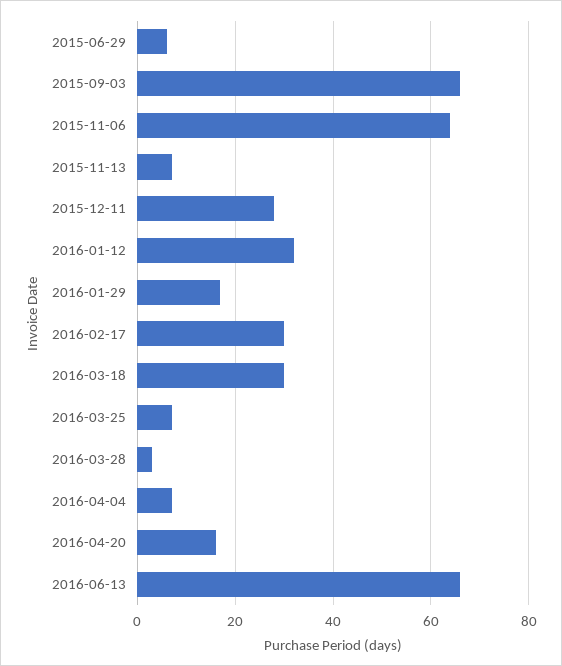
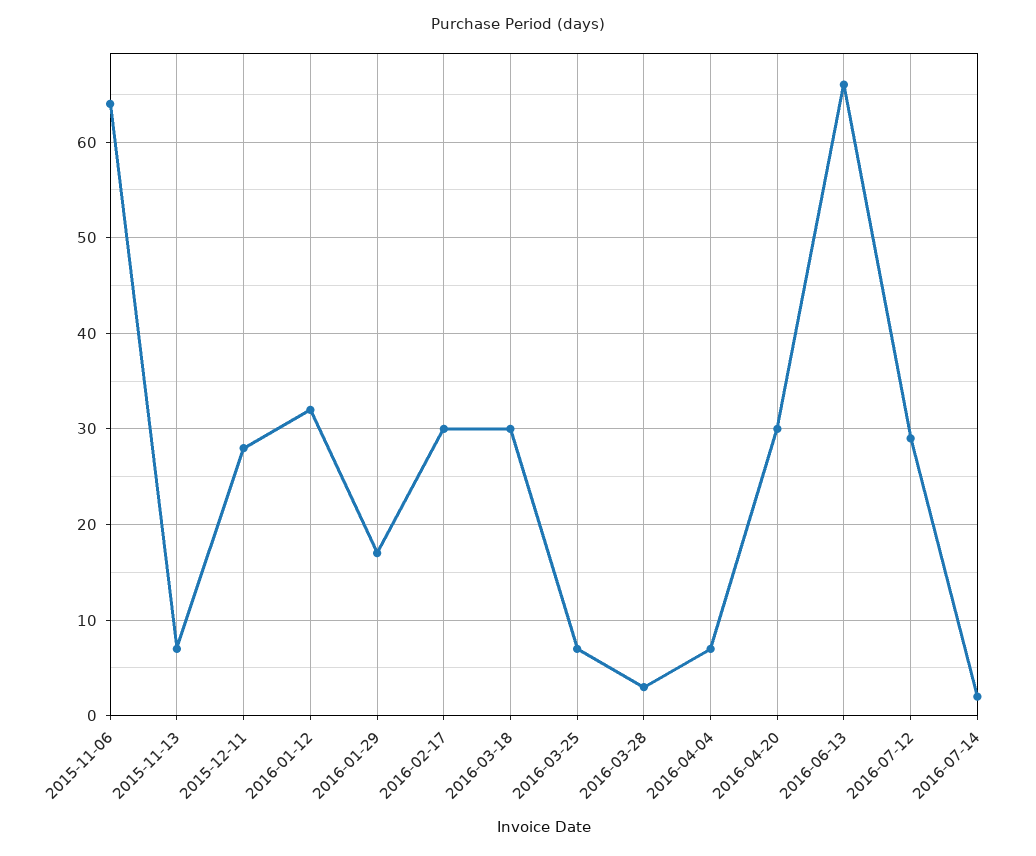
2015-06-29: 5 -> none
2015-09-03: 65 -> none
2016-04-20: 15 -> 30
2016-07-12: none -> 29
2016-07-14: none -> 2

